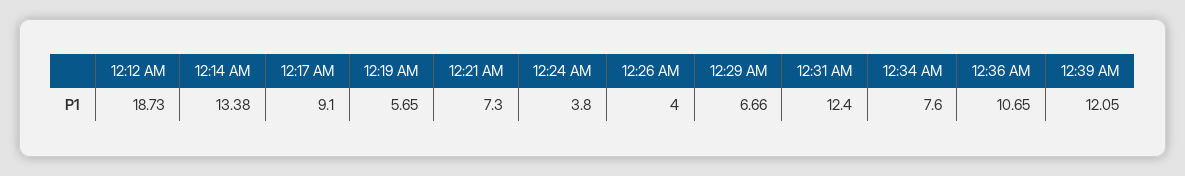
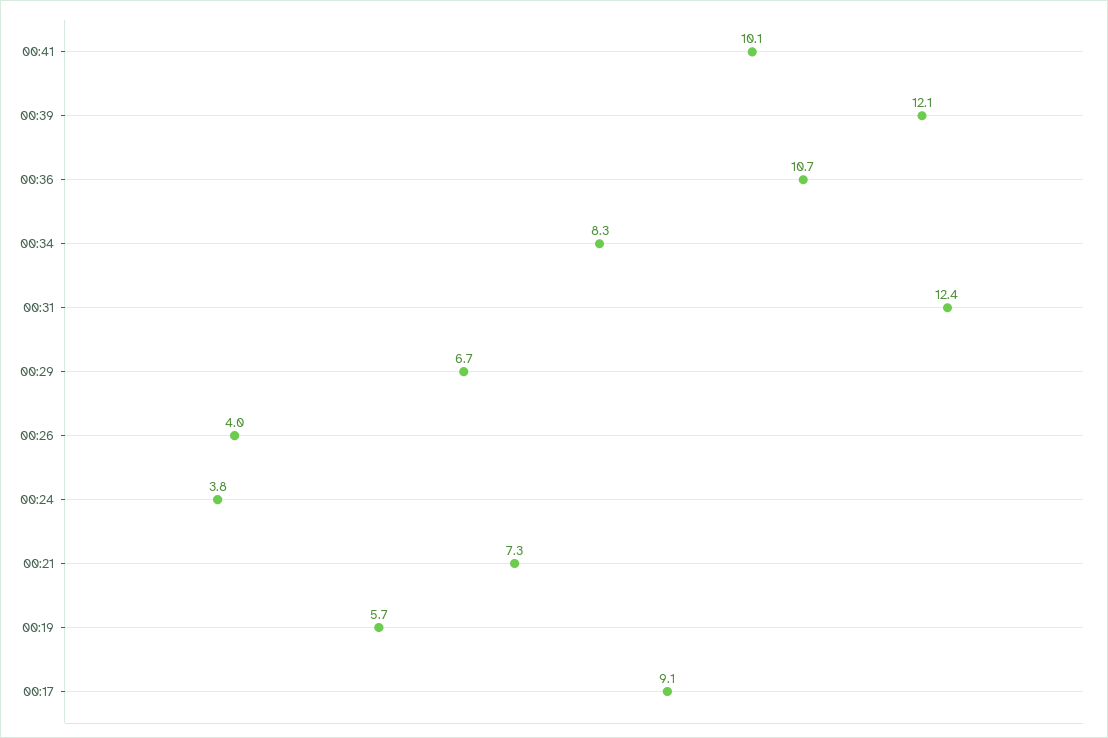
12:12 AM: 18.73 -> none
12:14 AM: 13.38 -> none
12:34 AM: 7.6 -> 8.3
00:41: none -> 10.1

